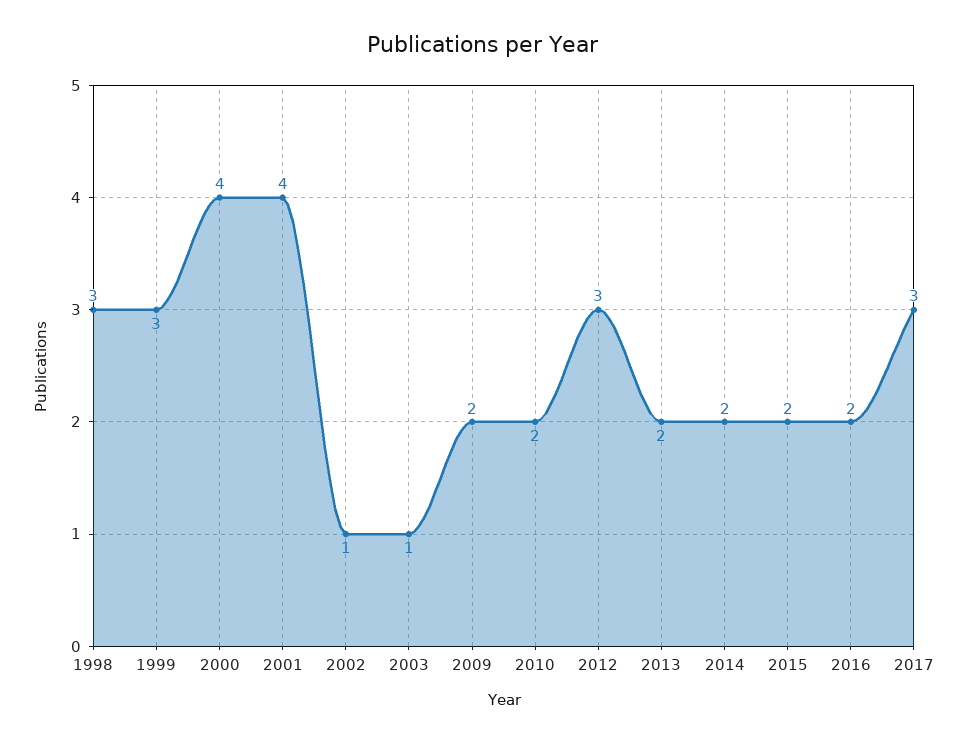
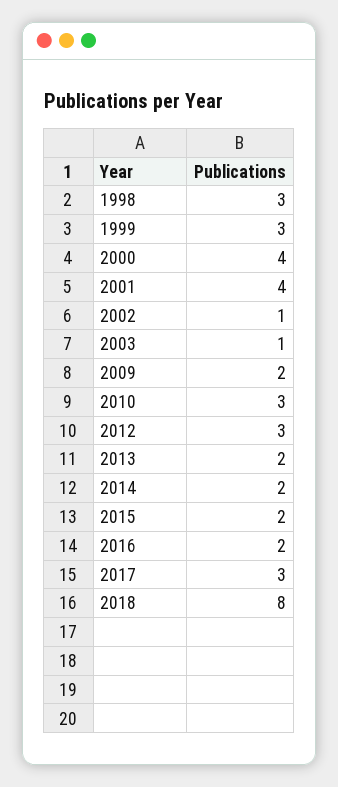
2010: 2 -> 3
2018: none -> 8

